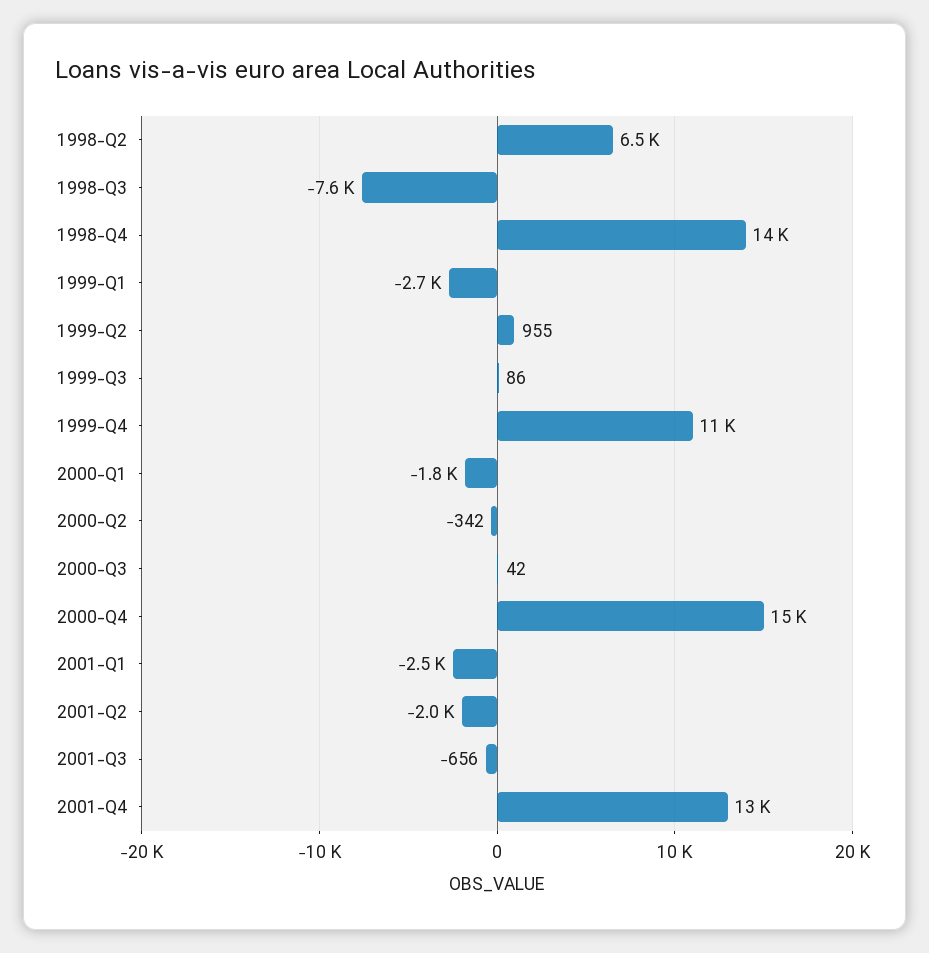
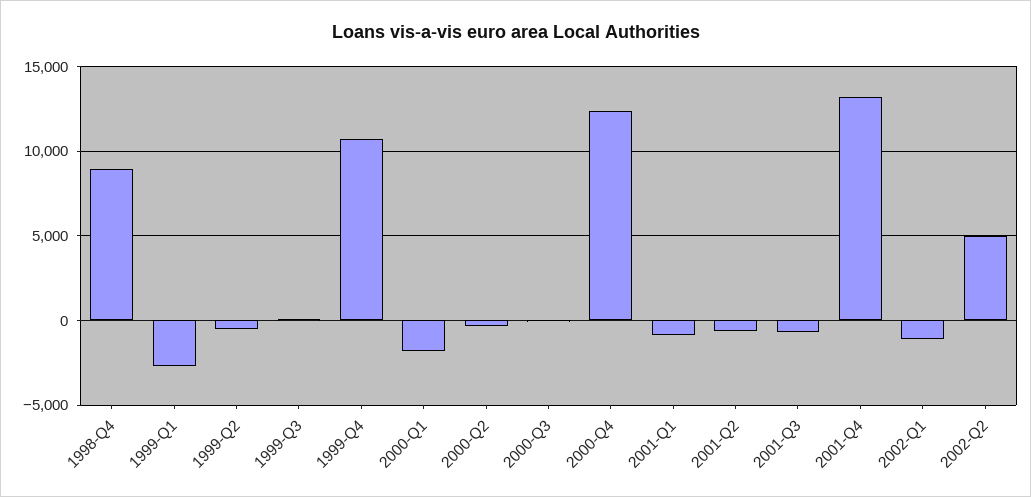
1998-Q2: 6500 -> none
1998-Q3: -7600 -> none
1998-Q4: 14000 -> 9000
1999-Q2: 955 -> -500
2000-Q4: 15000 -> 12500
2001-Q1: -2500 -> -1000
2001-Q2: -2000 -> -500
2002-Q1: none -> -1000
2002-Q2: none -> 5000

